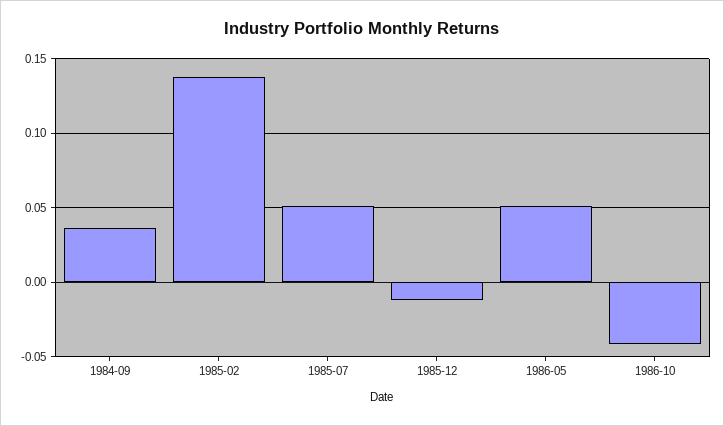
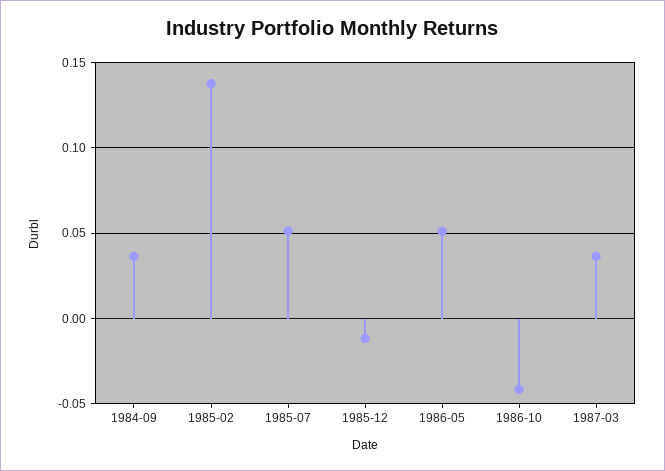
1987-03: none -> 0.035

